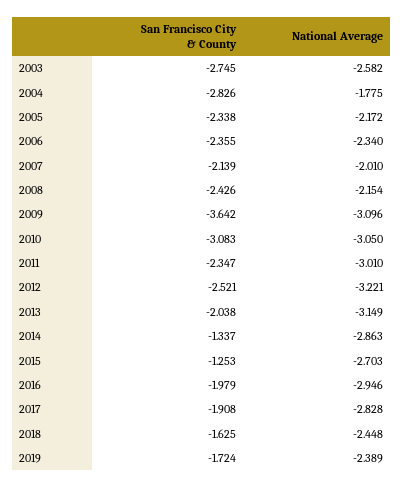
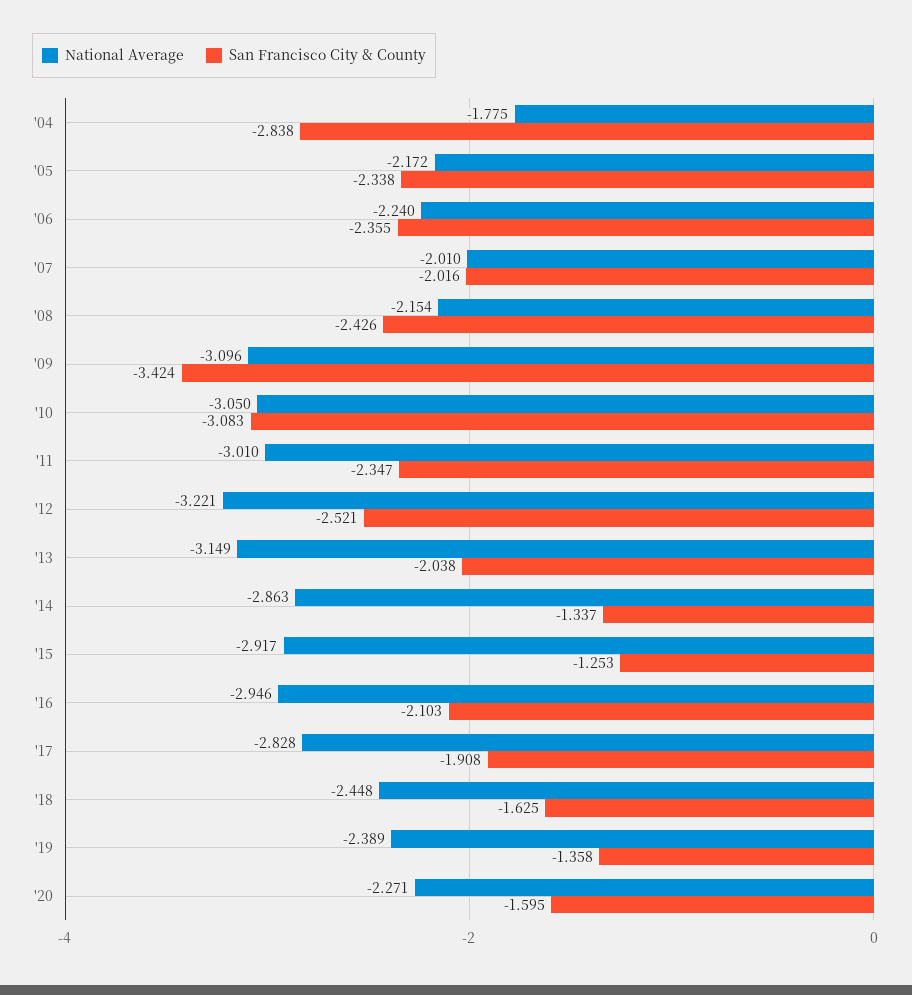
San Francisco City & County, 2003: -2.745 -> none
National Average, 2003: -2.582 -> none
San Francisco City & County, 2004: -2.826 -> -2.838
National Average, 2006: -2.34 -> -2.24
San Francisco City & County, 2007: -2.139 -> -2.016
San Francisco City & County, 2009: -3.642 -> -3.424
National Average, 2015: -2.703 -> -2.917
San Francisco City & County, 2016: -1.979 -> -2.103
San Francisco City & County, 2019: -1.724 -> -1.358
National Average, '20: none -> -2.271
San Francisco City & County, '20: none -> -1.595

